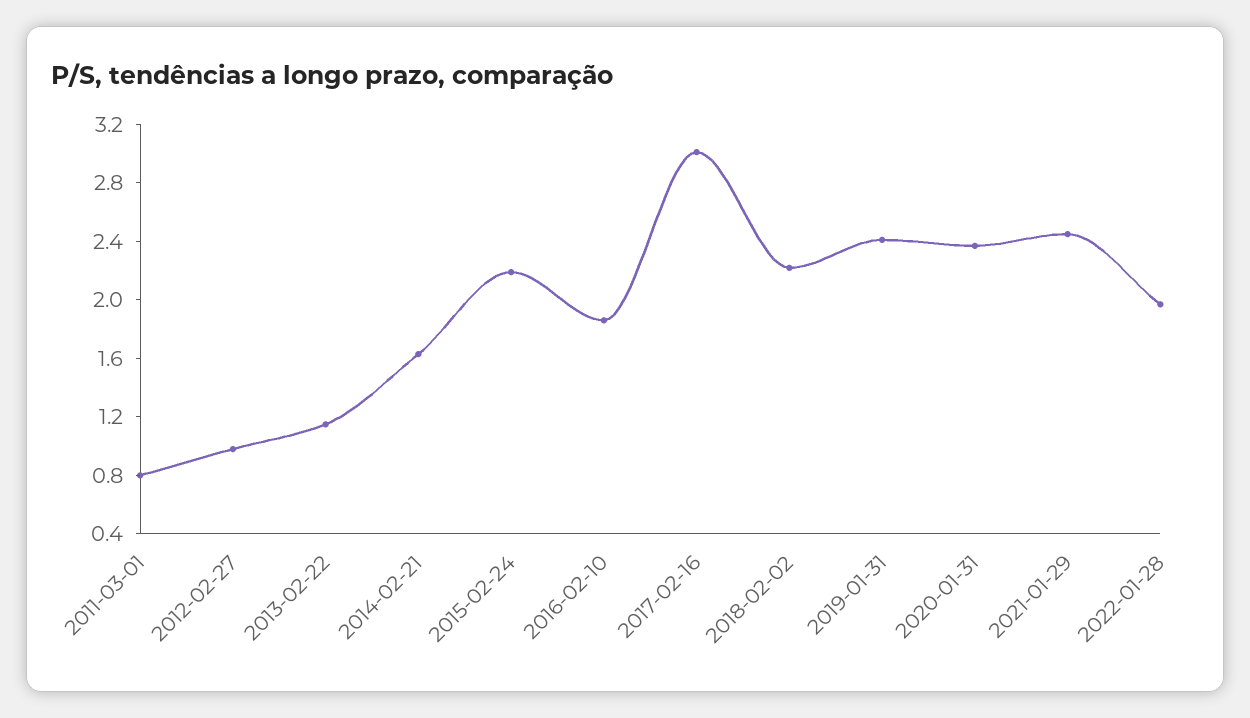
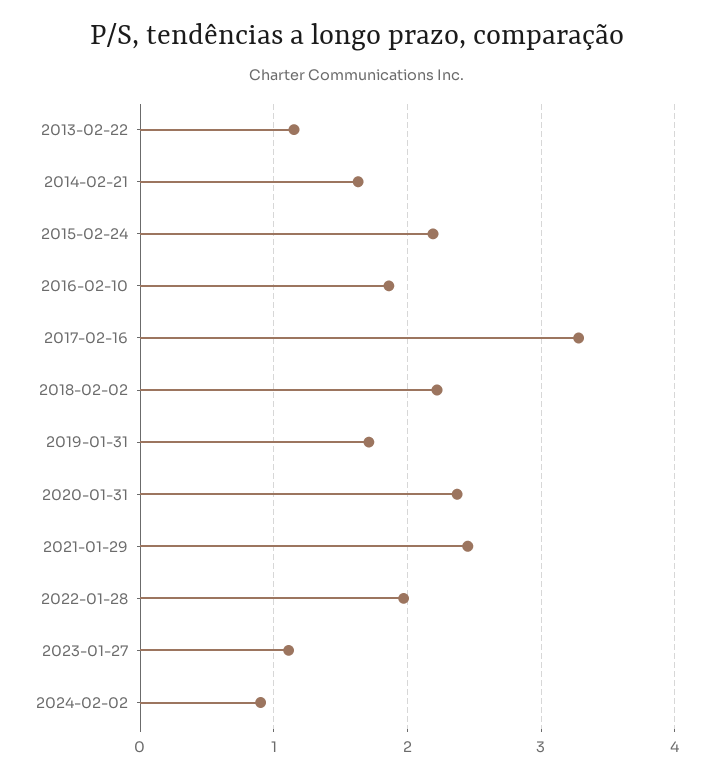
2011-03-01: 0.8 -> none
2012-02-27: 1 -> none
2017-02-16: 3 -> 3.3
2019-01-31: 2.4 -> 1.7
2023-01-27: none -> 1.1
2024-02-02: none -> 0.9

